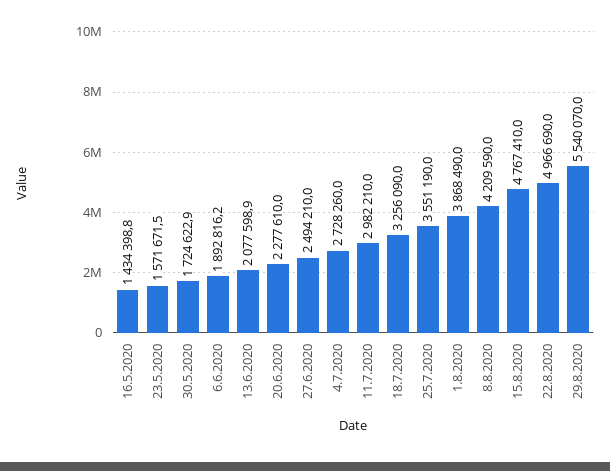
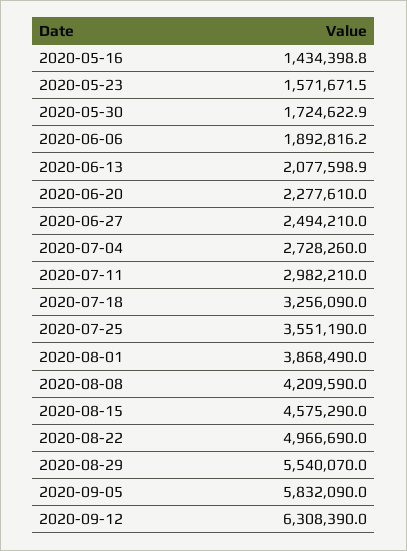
15.8.2020: 4767410 -> 4575290
2020-09-05: none -> 5832090
2020-09-12: none -> 6308390

